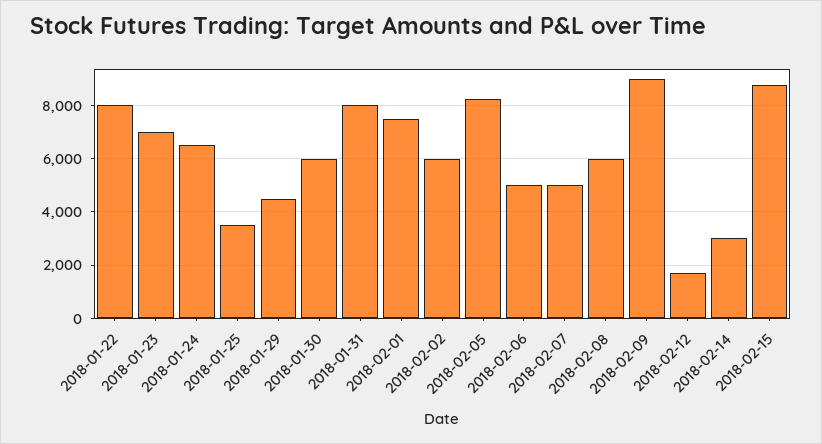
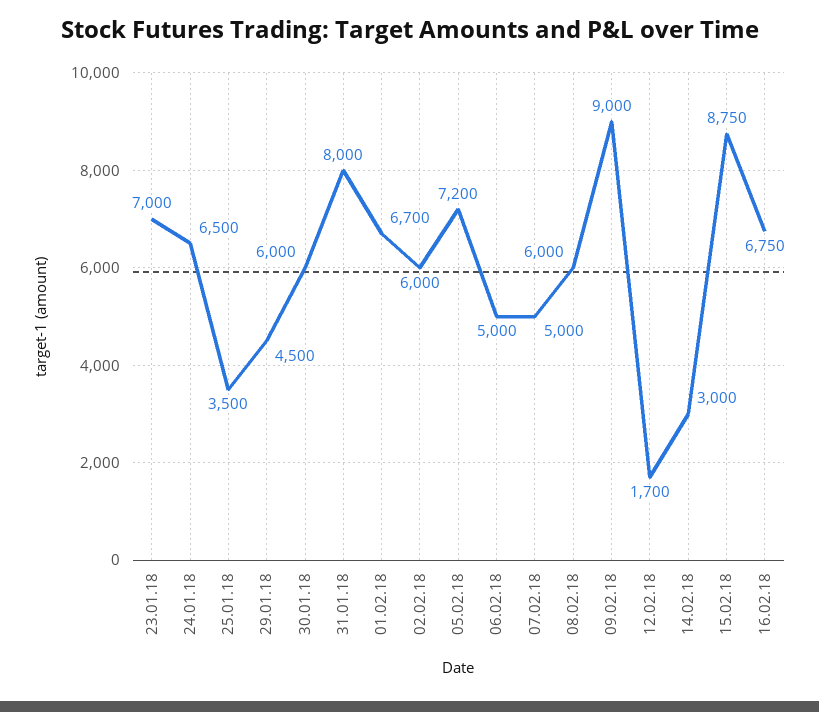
2018-01-22: 8000 -> none
2018-02-01: 7500 -> 6700
2018-02-05: 8250 -> 7200
16.02.18: none -> 6750

